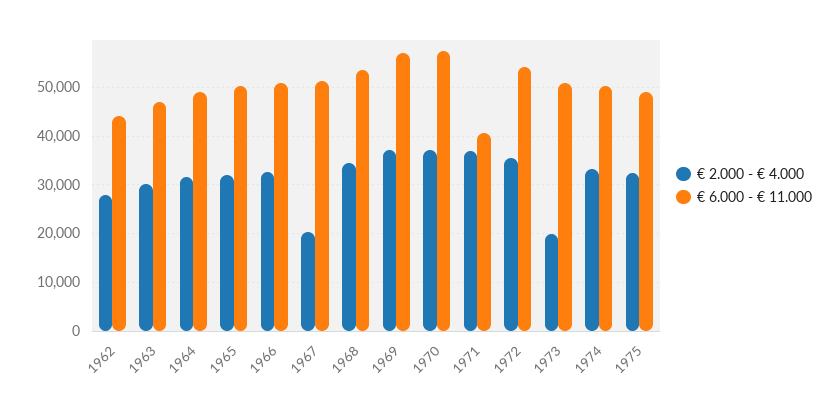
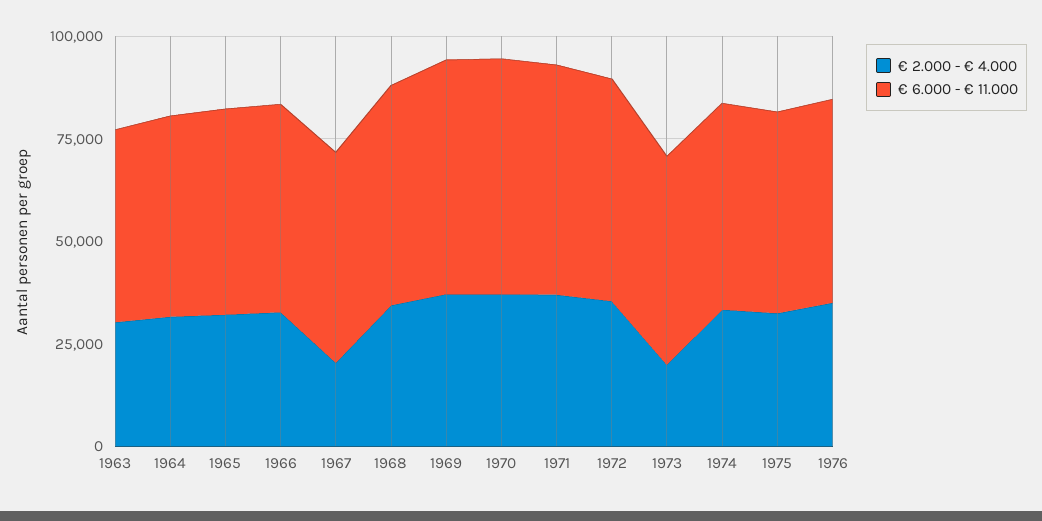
€ 2.000 - € 4.000, 1962: 28000 -> none
€ 6.000 - € 11.000, 1962: 44000 -> none
€ 6.000 - € 11.000, 1971: 40000 -> 55000
€ 2.000 - € 4.000, 1976: none -> 35000
€ 6.000 - € 11.000, 1976: none -> 50000

